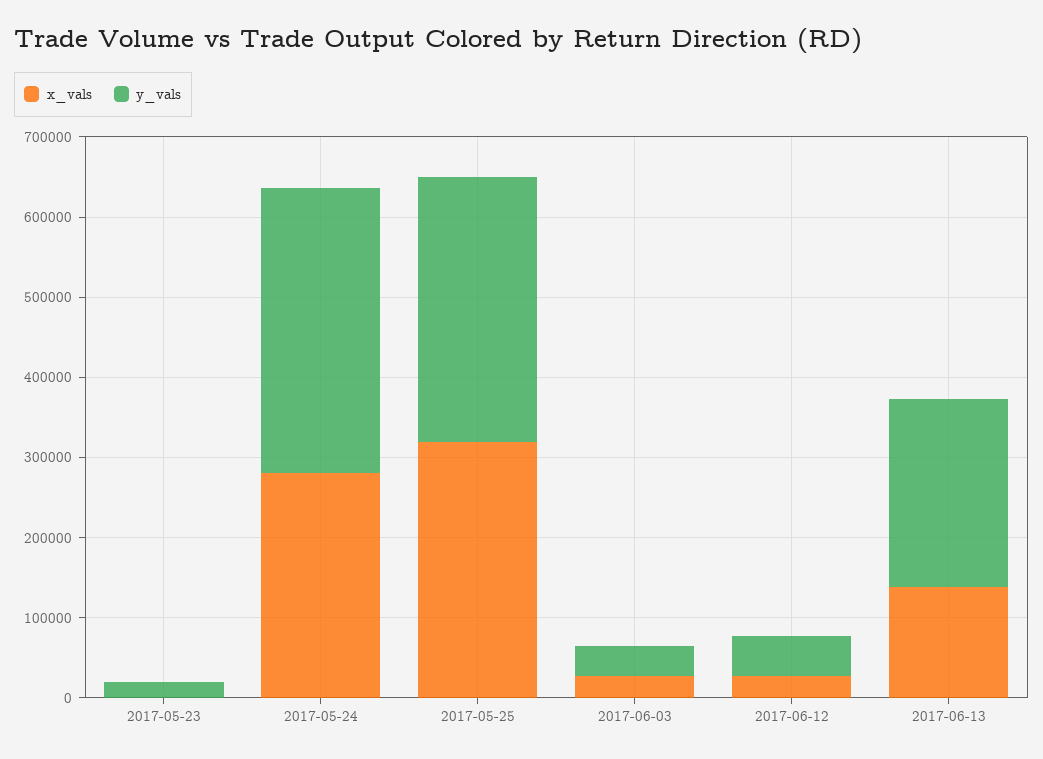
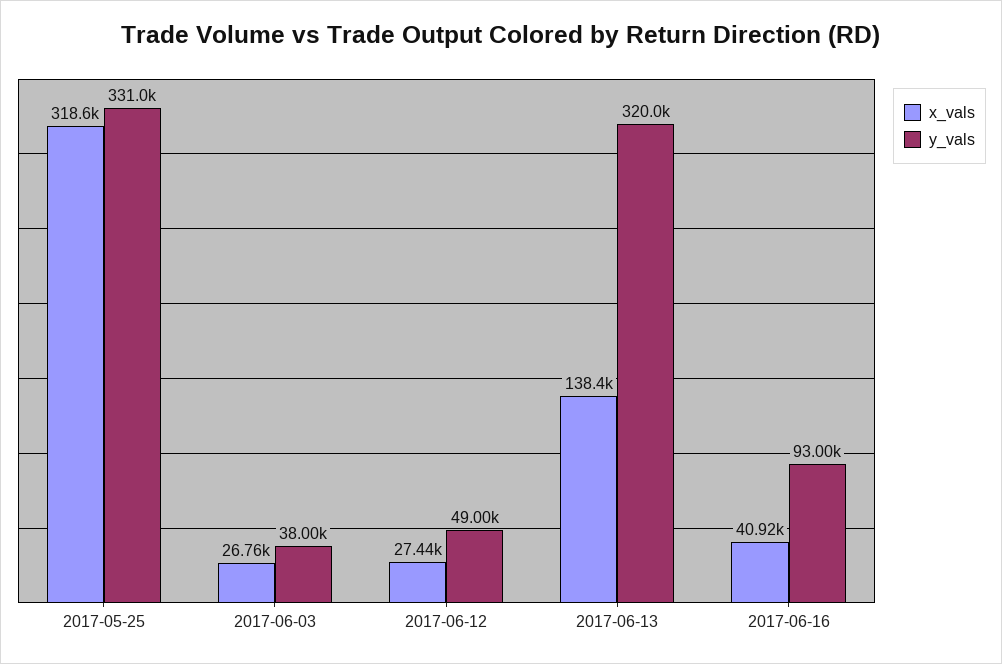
x_vals, 2017-05-23: 0 -> none
y_vals, 2017-05-23: 20000 -> none
x_vals, 2017-05-24: 280000 -> none
y_vals, 2017-05-24: 360000 -> none
y_vals, 2017-06-13: 240000 -> 320000
x_vals, 2017-06-16: none -> 40920
y_vals, 2017-06-16: none -> 93000

